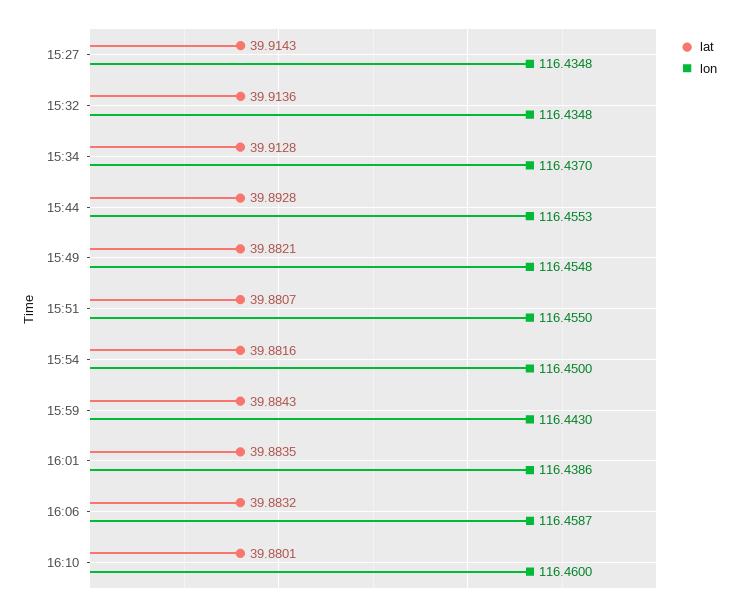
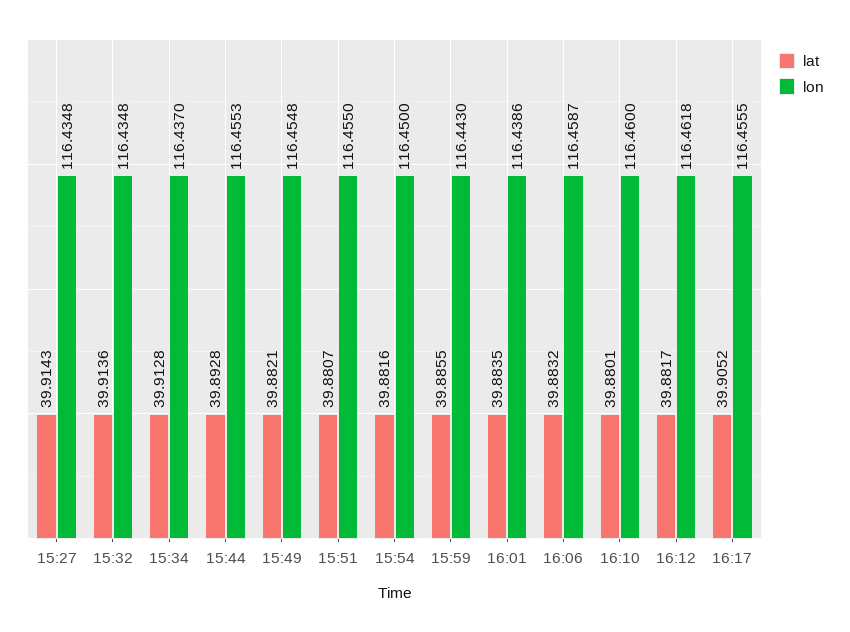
lat, 15:59: 39.8843 -> 39.8855
lat, 16:12: none -> 39.8817
lon, 16:12: none -> 116.4618
lat, 16:17: none -> 39.9052
lon, 16:17: none -> 116.4555

